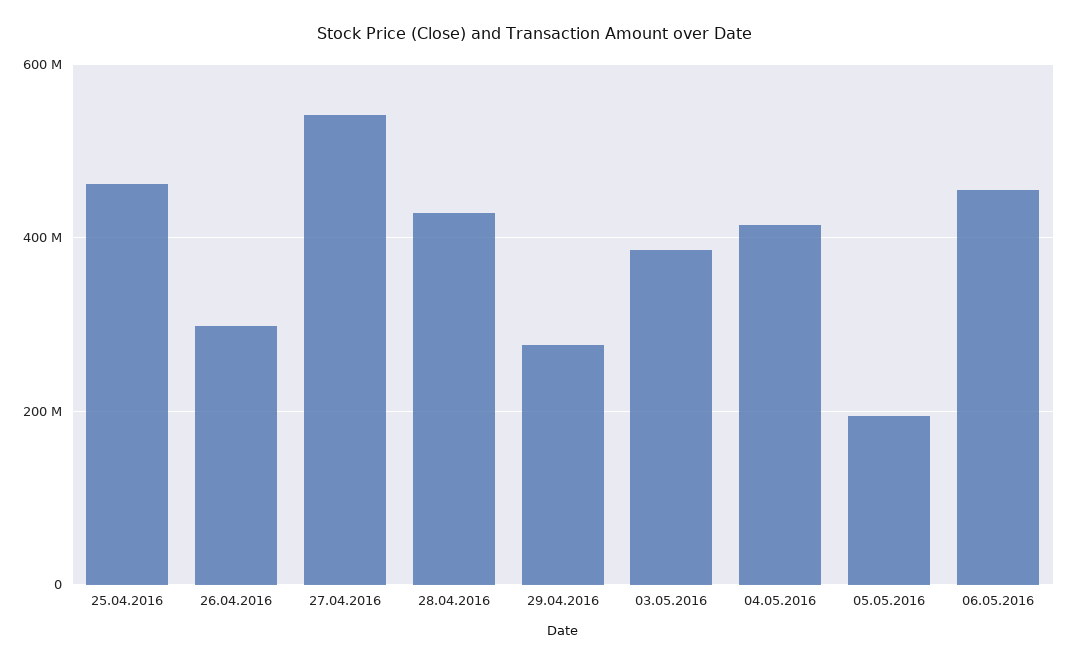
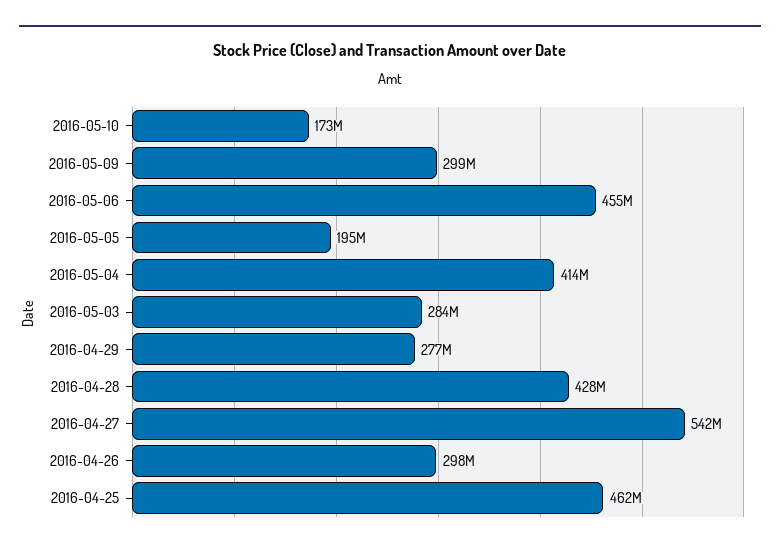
03.05.2016: 380000000 -> 284000000
2016-05-10: none -> 173000000
2016-05-09: none -> 299000000

